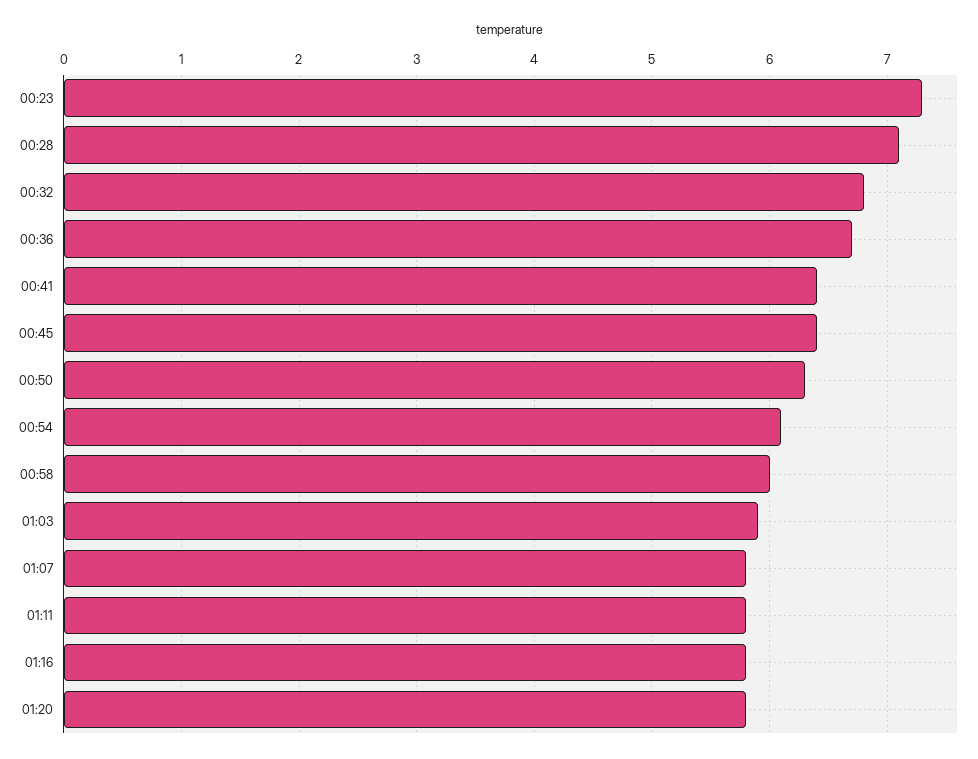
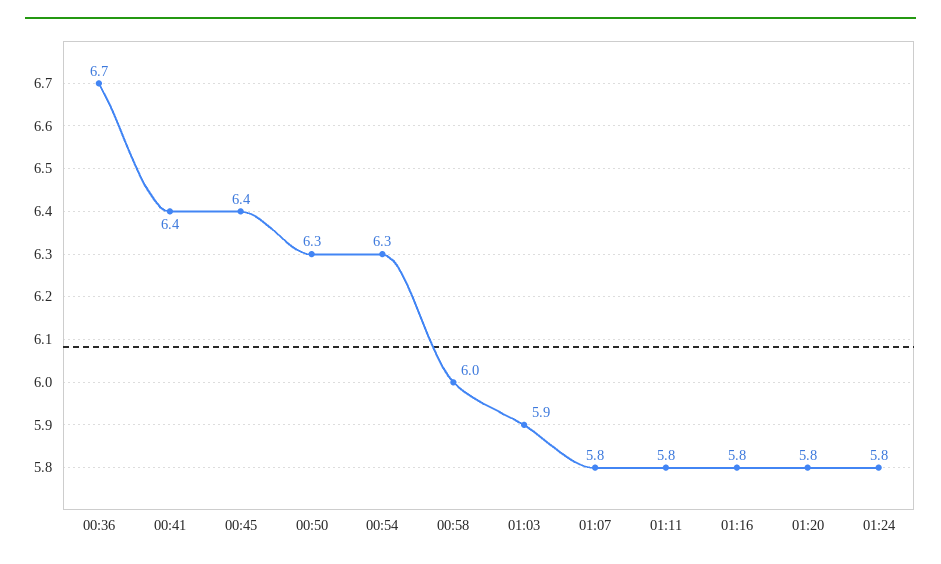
00:23: 7.3 -> none
00:28: 7.1 -> none
00:32: 6.8 -> none
00:54: 6.1 -> 6.3
01:24: none -> 5.8

